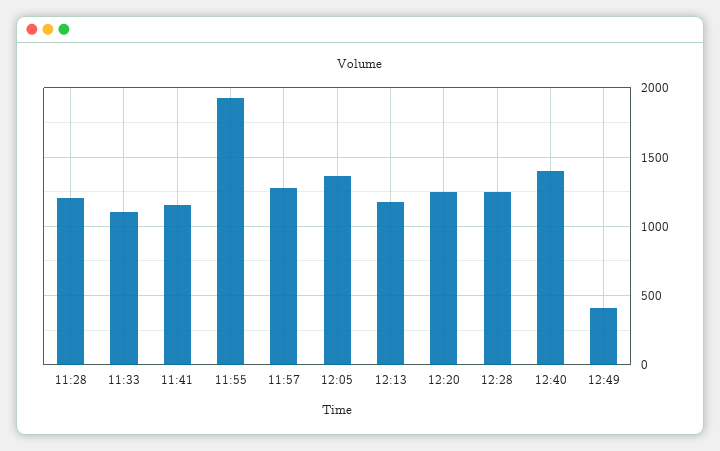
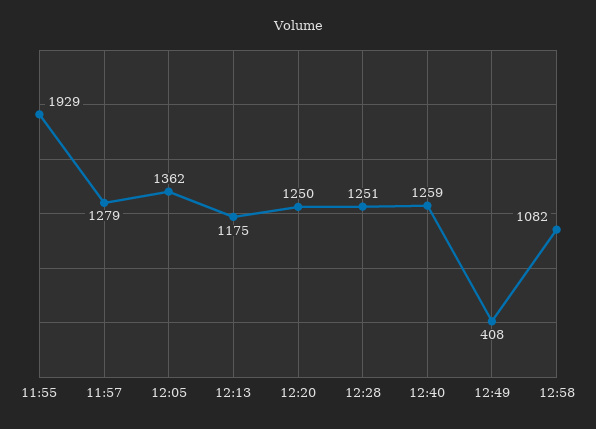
11:28: 1200 -> none
11:33: 1100 -> none
11:41: 1150 -> none
12:40: 1400 -> 1259
12:58: none -> 1082

